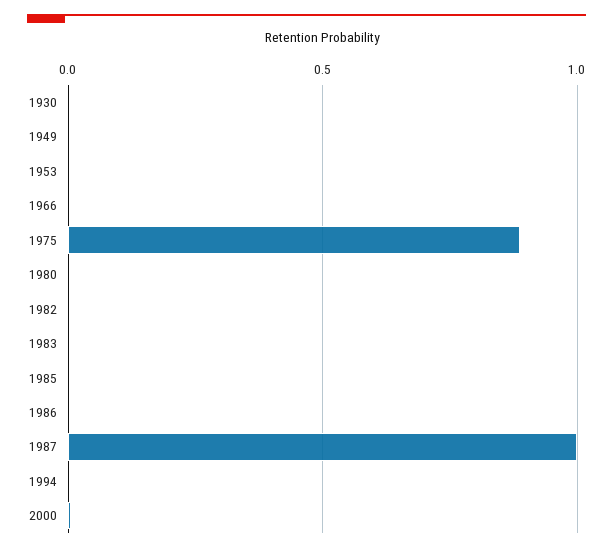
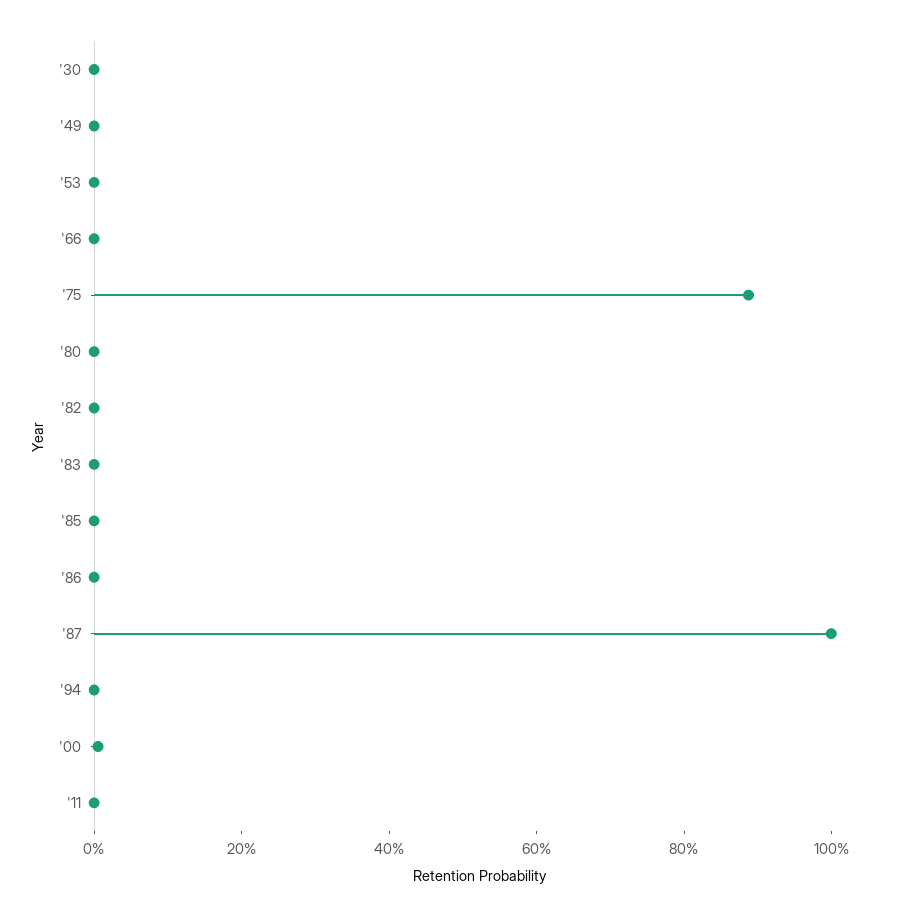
'11: none -> 0

